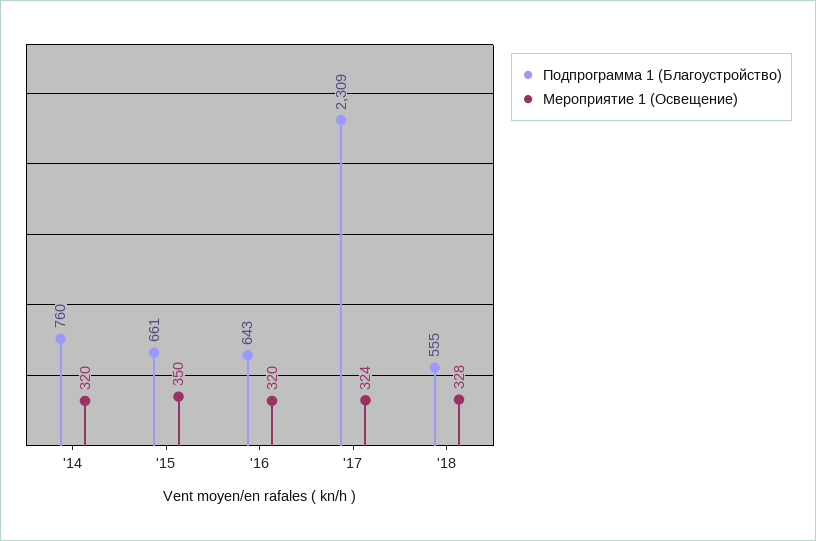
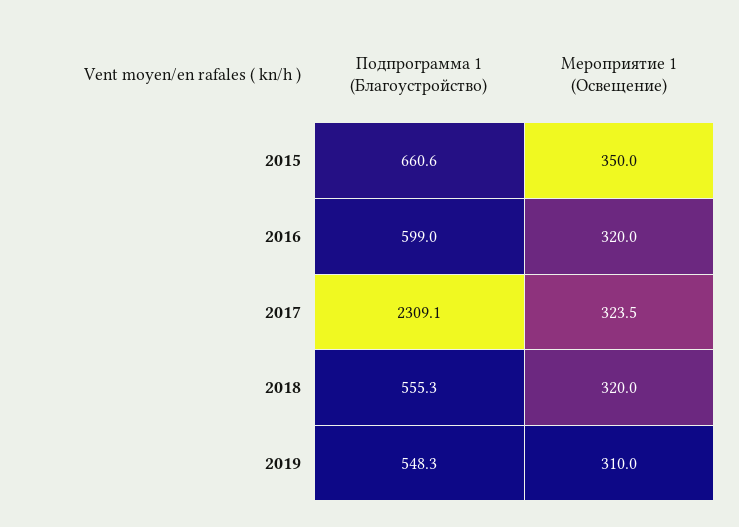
Подпрограмма 1 (Благоустройство), '14: 760 -> none
Мероприятие 1 (Освещение), '14: 320 -> none
Подпрограмма 1 (Благоустройство), '16: 643 -> 599
Мероприятие 1 (Освещение), '18: 328 -> 320
Подпрограмма 1 (Благоустройство), 2019: none -> 548.3
Мероприятие 1 (Освещение), 2019: none -> 310

